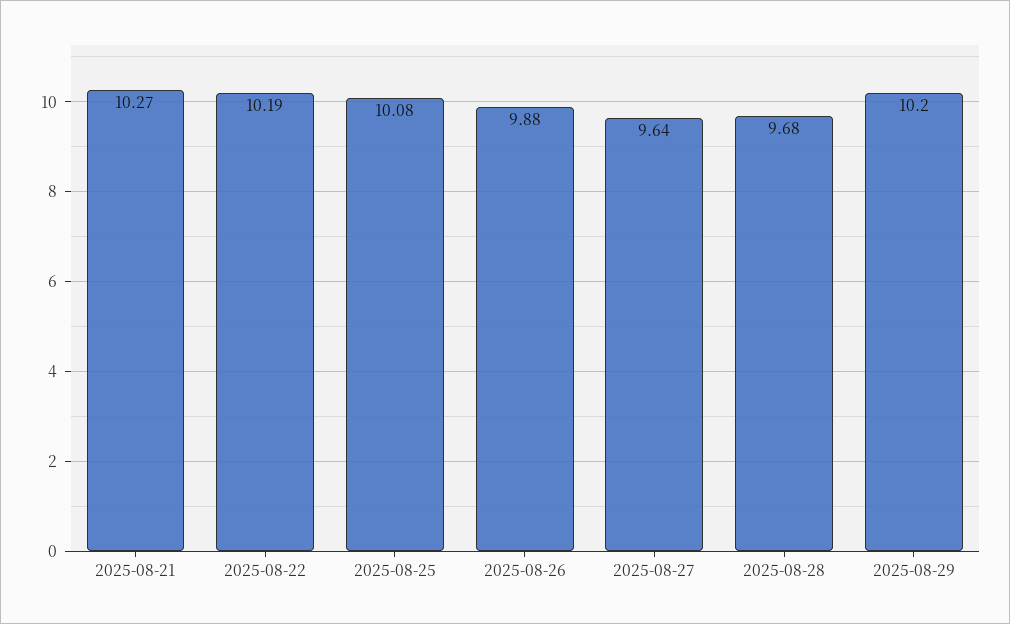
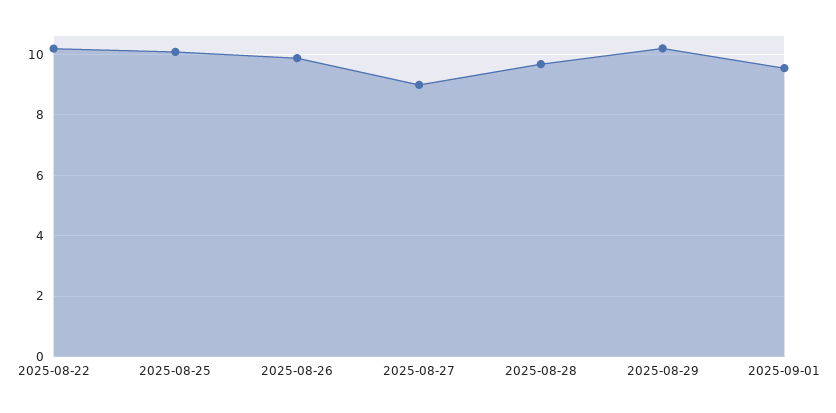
2025-08-21: 10.27 -> none
2025-08-27: 9.64 -> 9
2025-09-01: none -> 9.6

